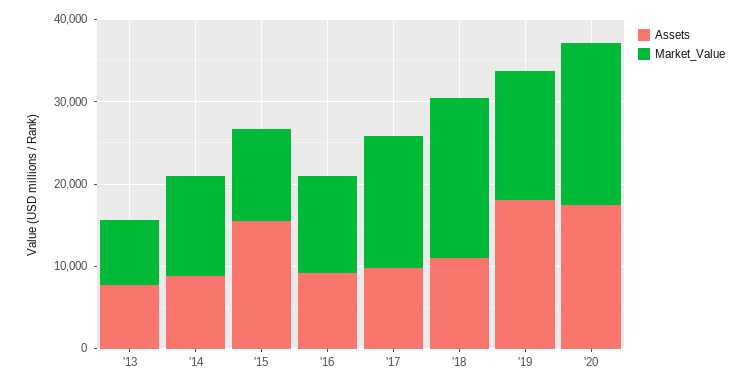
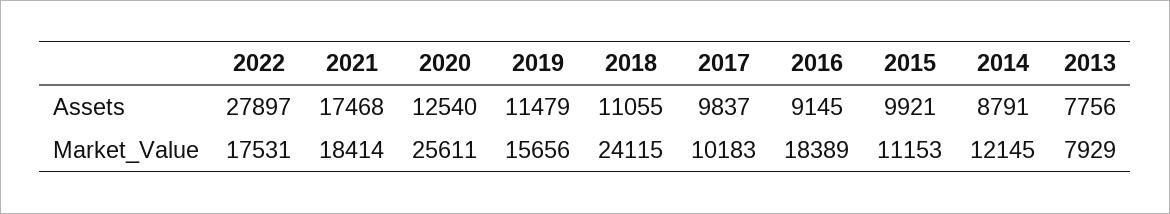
Assets, '15: 16000 -> 9921
Market_Value, '16: 12000 -> 18389
Market_Value, '17: 16000 -> 10183
Market_Value, '18: 20000 -> 24115
Assets, '19: 18000 -> 11479
Assets, '20: 18000 -> 12540
Market_Value, '20: 20000 -> 25611
Assets, 2022: none -> 27897
Assets, 2021: none -> 17468
Market_Value, 2022: none -> 17531
Market_Value, 2021: none -> 18414

